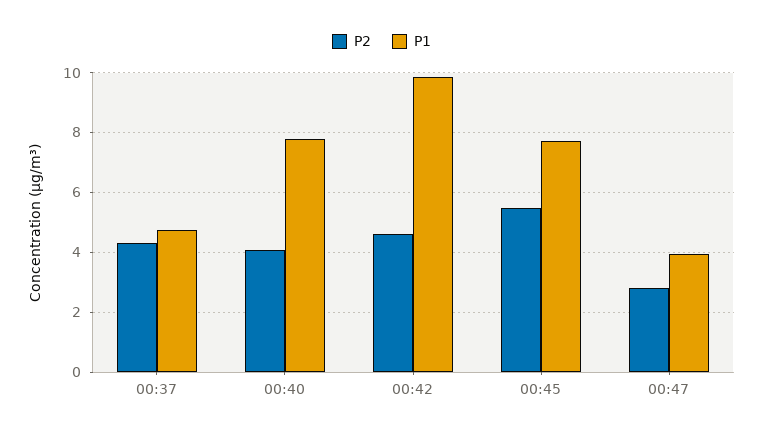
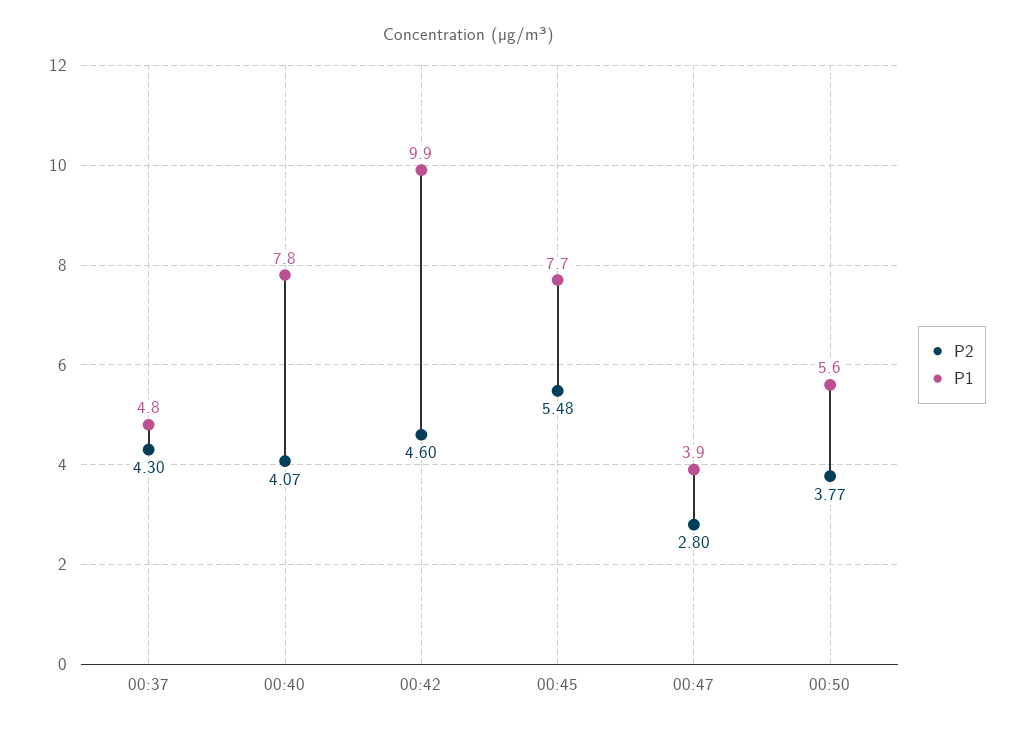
P2, 00:50: none -> 3.77
P1, 00:50: none -> 5.6

